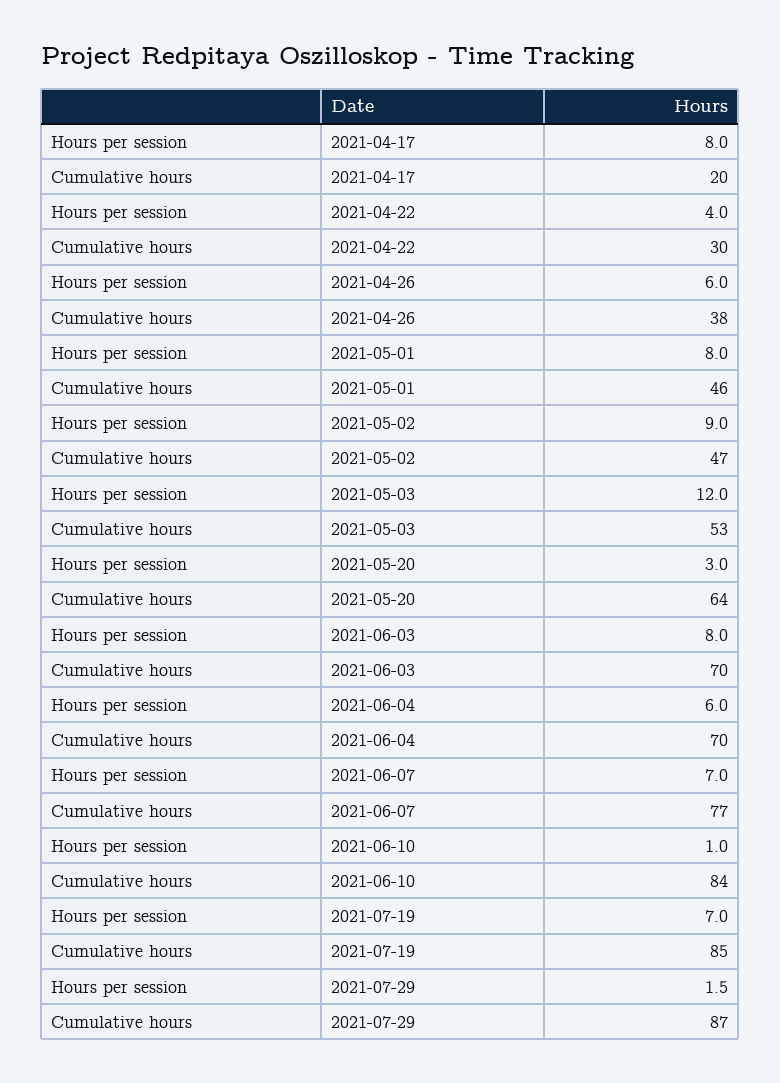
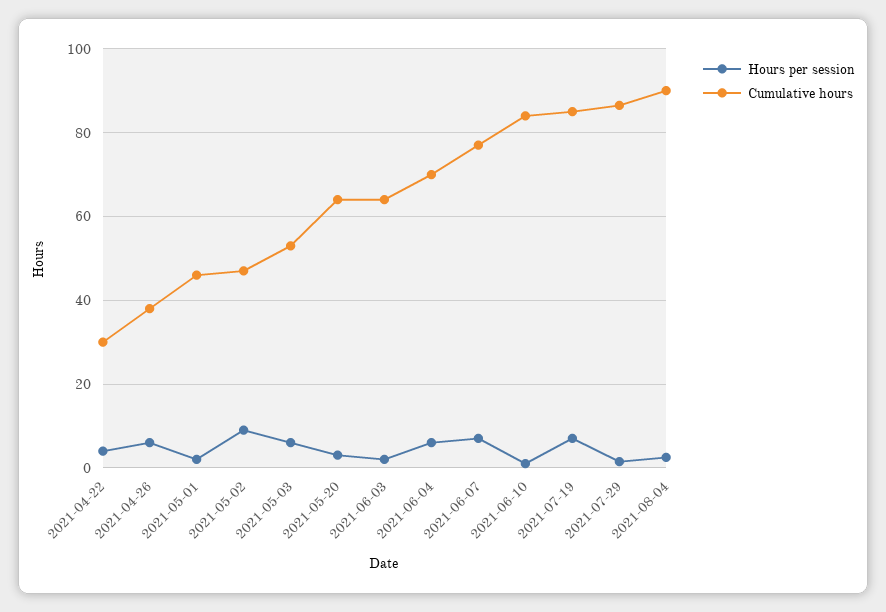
Hours per session, 2021-04-17: 8 -> none
Cumulative hours, 2021-04-17: 20 -> none
Hours per session, 2021-05-01: 8 -> 2
Hours per session, 2021-05-03: 12 -> 6
Hours per session, 2021-06-03: 8 -> 2
Cumulative hours, 2021-06-03: 70 -> 64
Hours per session, 2021-08-04: none -> 2
Cumulative hours, 2021-08-04: none -> 90

